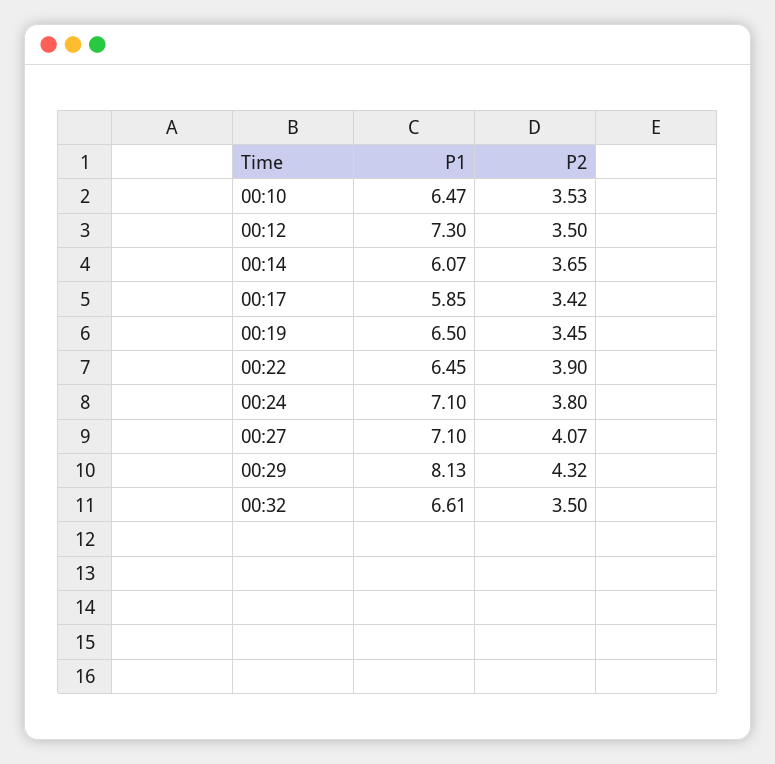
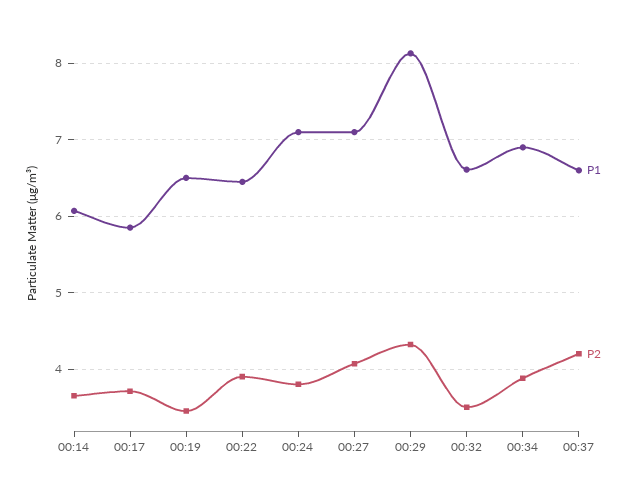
P1, 00:10: 6.47 -> none
P2, 00:10: 3.53 -> none
P1, 00:12: 7.3 -> none
P2, 00:12: 3.5 -> none
P2, 00:17: 3.42 -> 3.7
P1, 00:34: none -> 6.9
P2, 00:34: none -> 3.9
P1, 00:37: none -> 6.6
P2, 00:37: none -> 4.2

